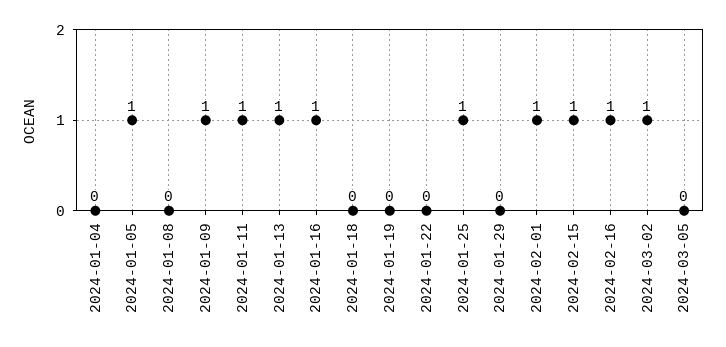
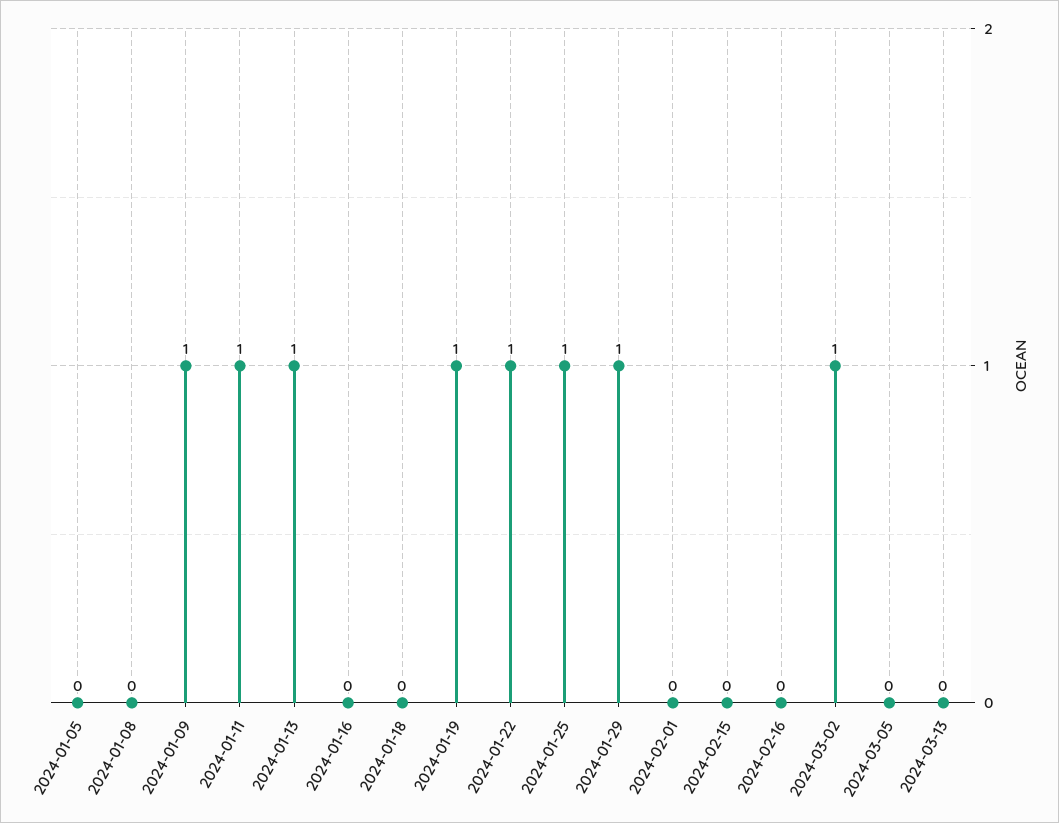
2024-01-04: 0 -> none
2024-01-05: 1 -> 0
2024-01-16: 1 -> 0
2024-01-19: 0 -> 1
2024-01-22: 0 -> 1
2024-01-29: 0 -> 1
2024-02-01: 1 -> 0
2024-02-15: 1 -> 0
2024-02-16: 1 -> 0
2024-03-13: none -> 0

